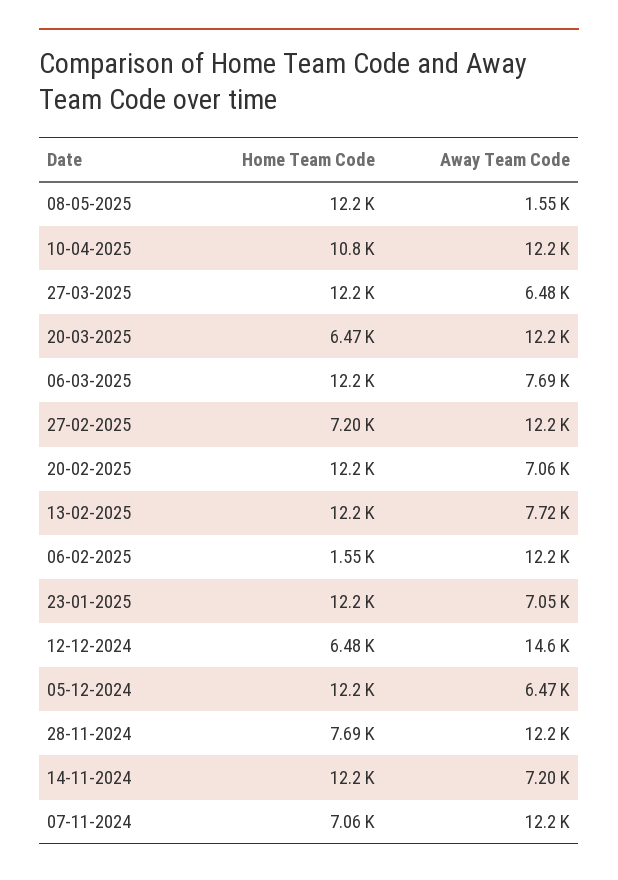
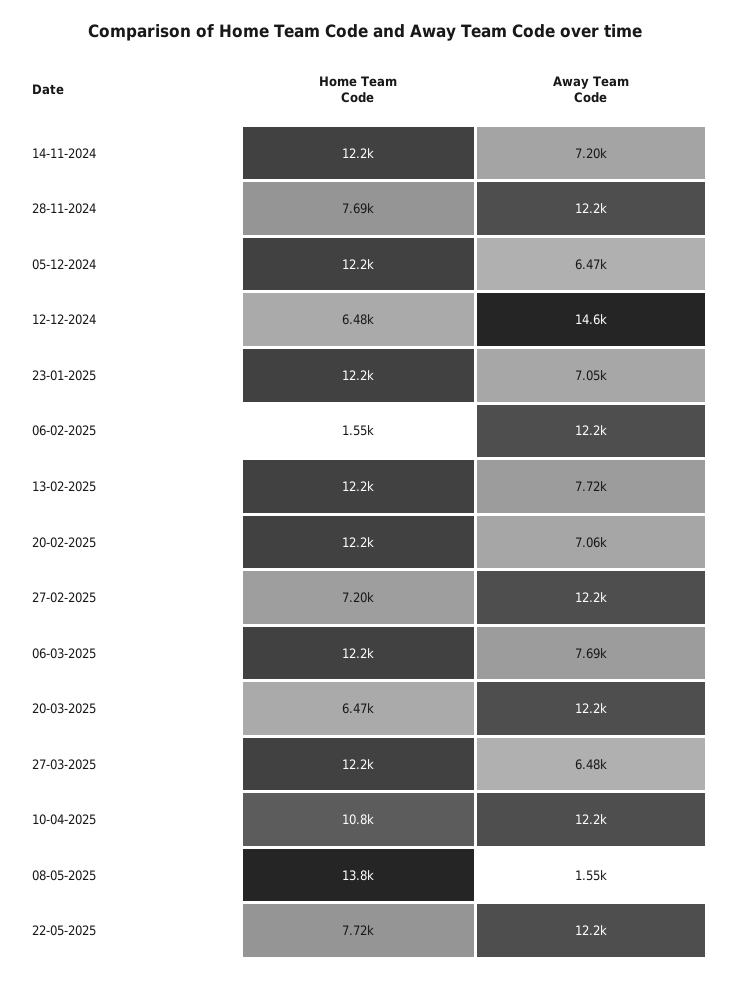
Home Team Code, 08-05-2025: 12200 -> 13800
Home Team Code, 07-11-2024: 7060 -> none
Away Team Code, 07-11-2024: 12200 -> none
Home Team Code, 22-05-2025: none -> 7720
Away Team Code, 22-05-2025: none -> 12200

